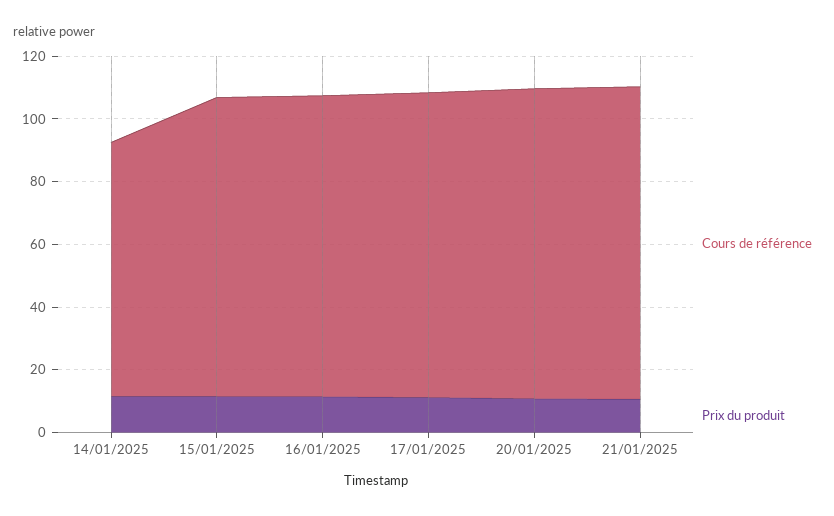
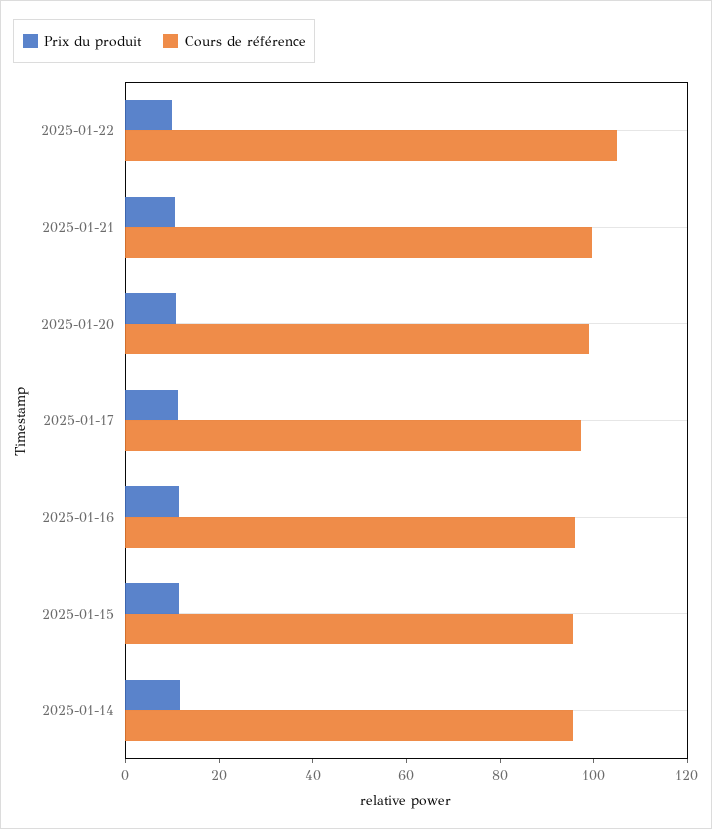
Cours de référence, 14/01/2025: 80 -> 95
Prix du produit, 2025-01-22: none -> 10
Cours de référence, 2025-01-22: none -> 105

